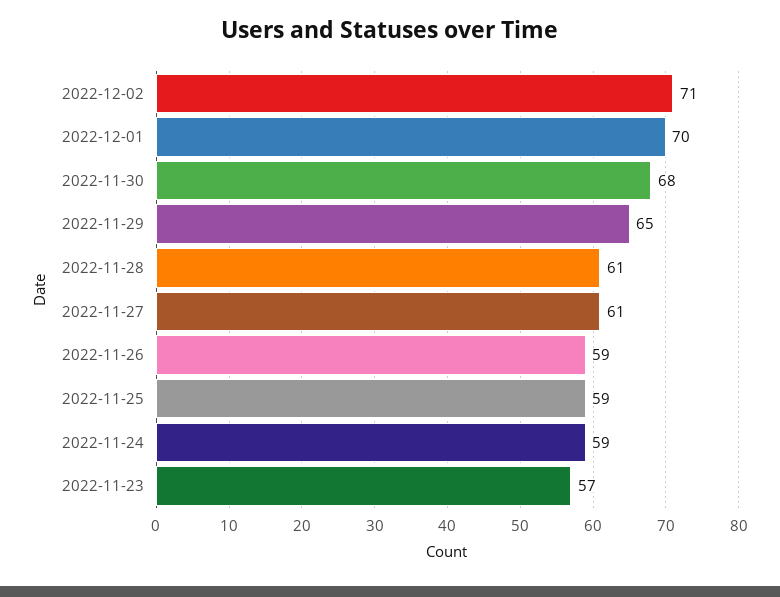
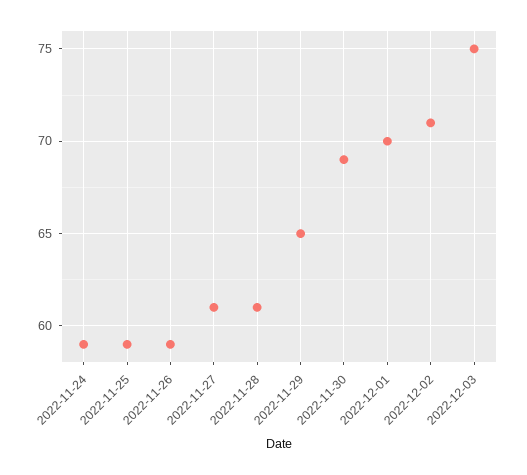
2022-11-30: 68 -> 69
2022-11-23: 57 -> none
2022-12-03: none -> 75

